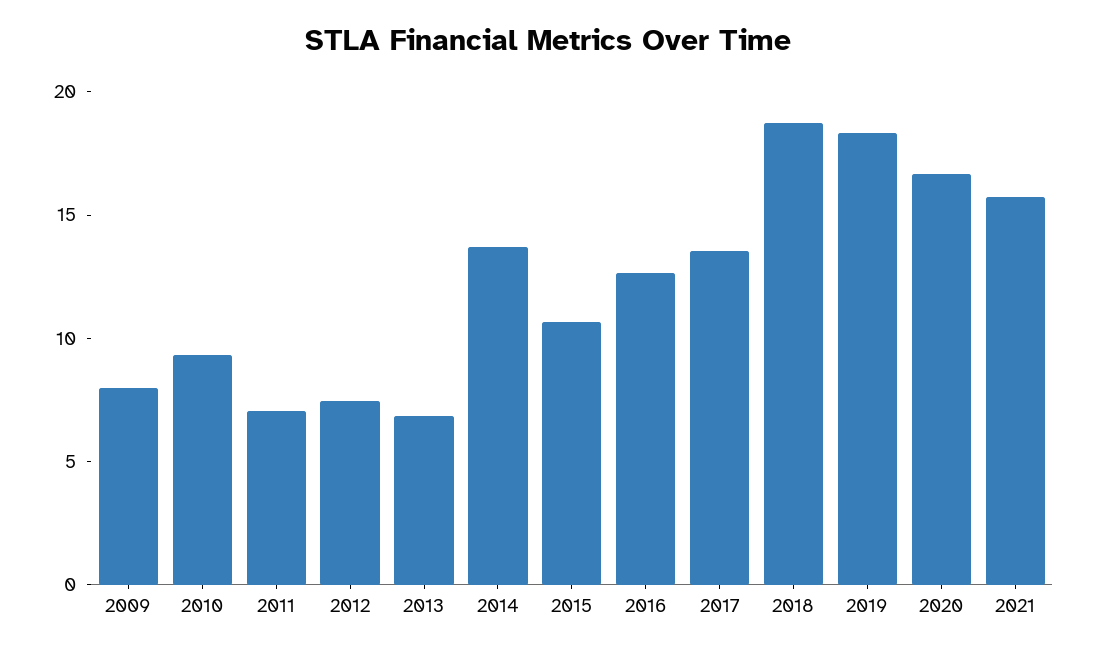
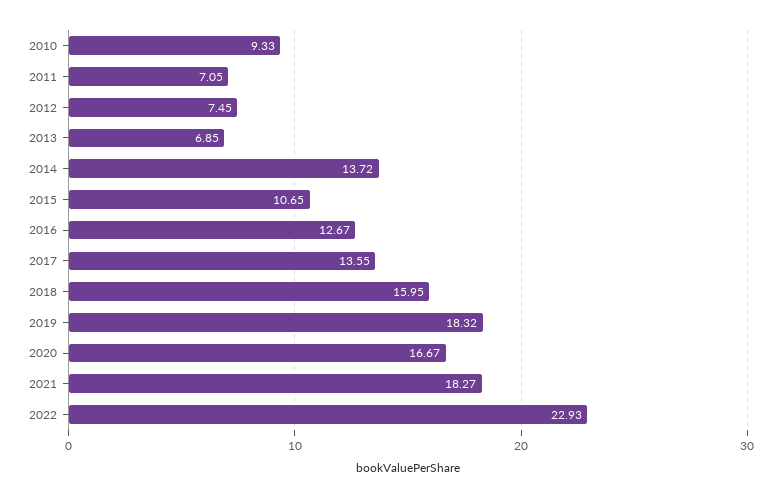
2009: 8 -> none
2018: 19 -> 15.95
2021: 16 -> 18.27
2022: none -> 22.93

